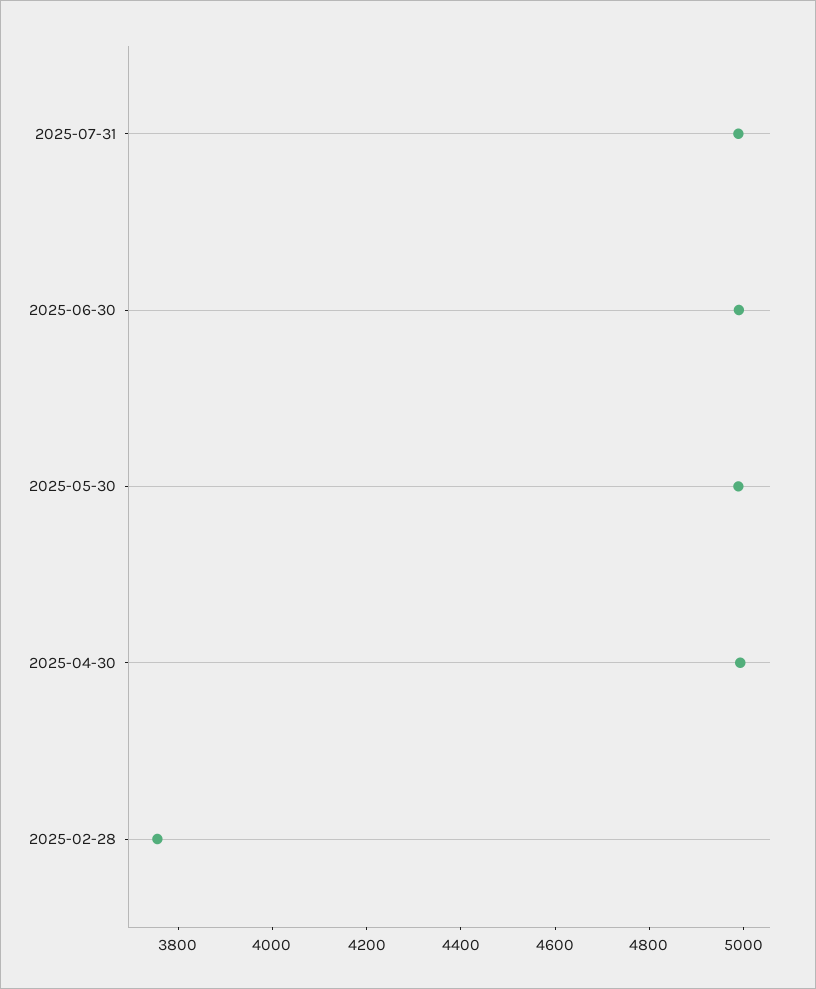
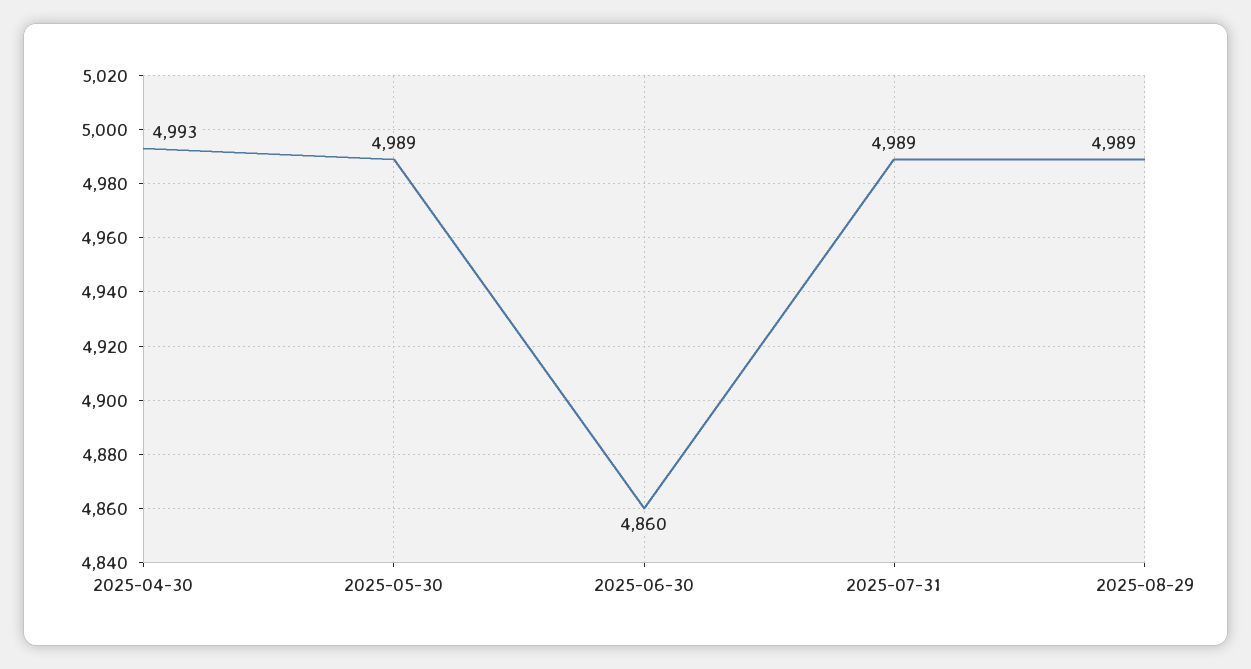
2025-06-30: 5000 -> 4860
2025-02-28: 3750 -> none
2025-08-29: none -> 4989

